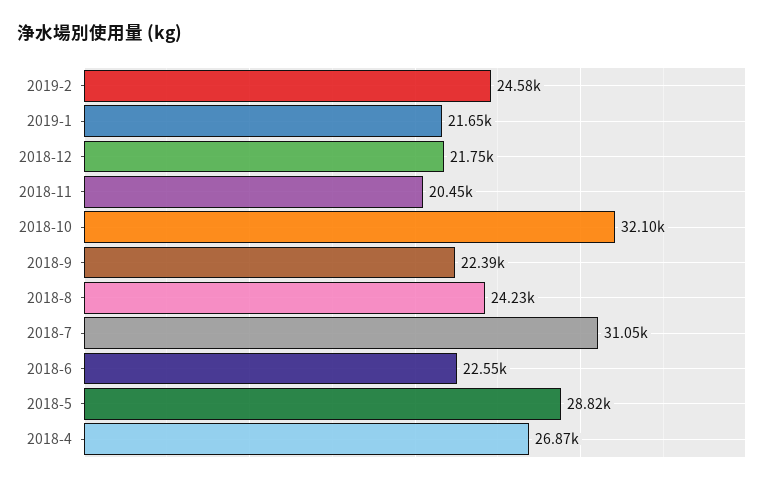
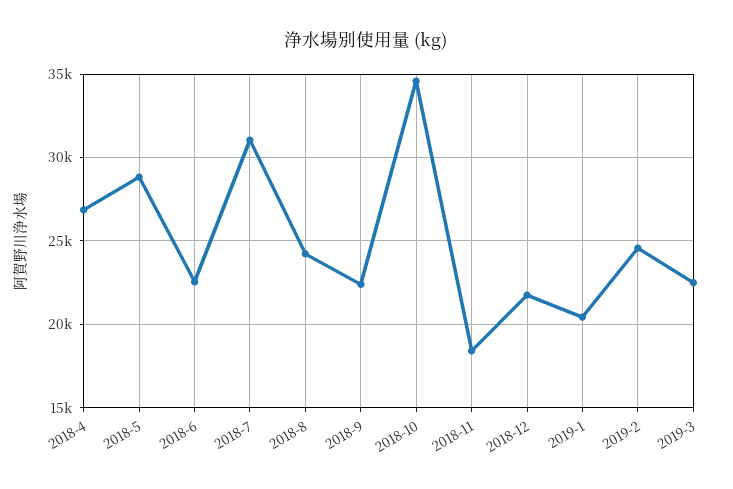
2019-1: 21650 -> 20500
2018-11: 20450 -> 18500
2018-10: 32100 -> 34500
2019-3: none -> 22500

